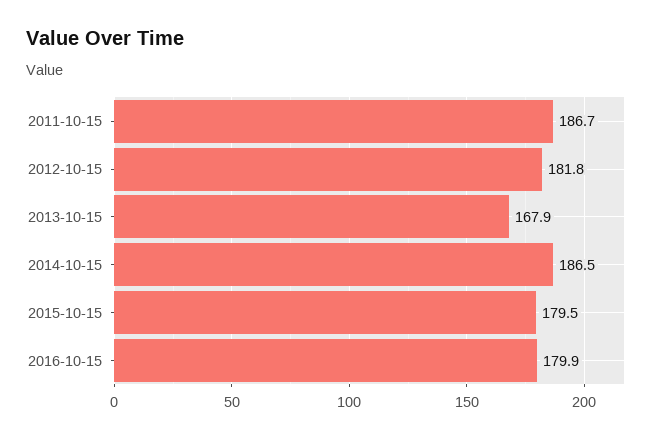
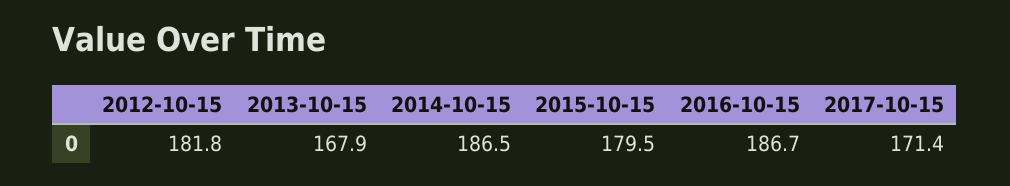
2011-10-15: 186.7 -> none
2016-10-15: 179.9 -> 186.7
2017-10-15: none -> 171.4

